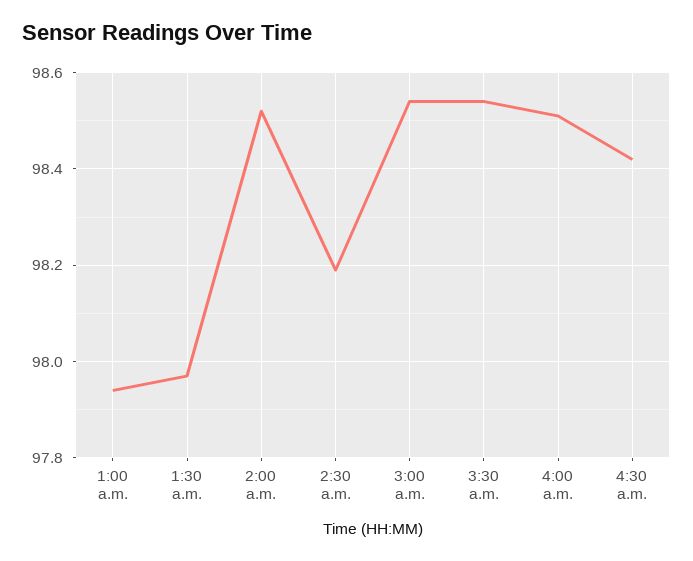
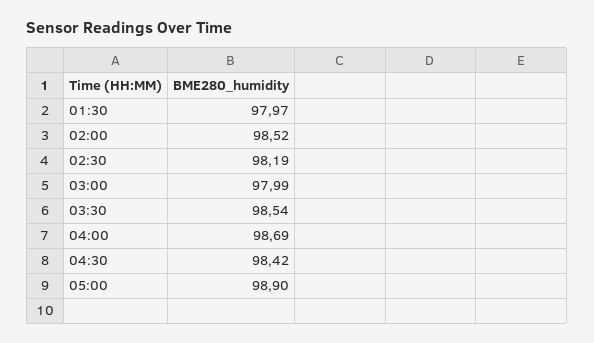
1:00 a.m.: 97.95 -> none
3:00 a.m.: 98.55 -> 97.99
4:00 a.m.: 98.5 -> 98.69
05:00: none -> 98.9

